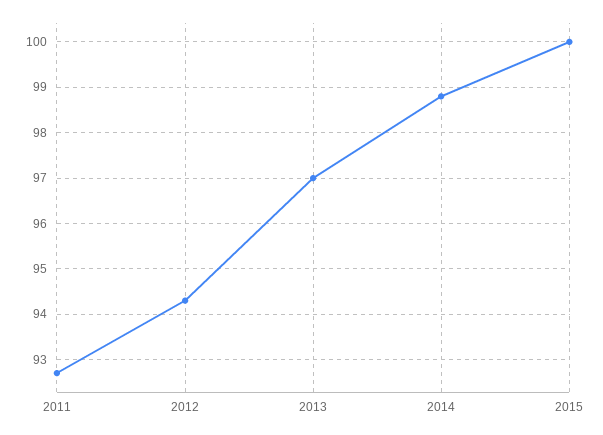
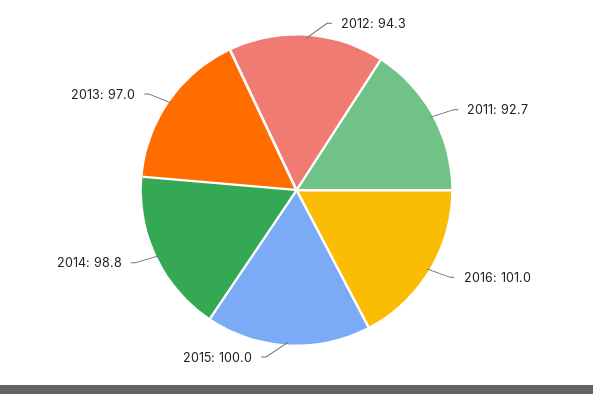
2016: none -> 101

